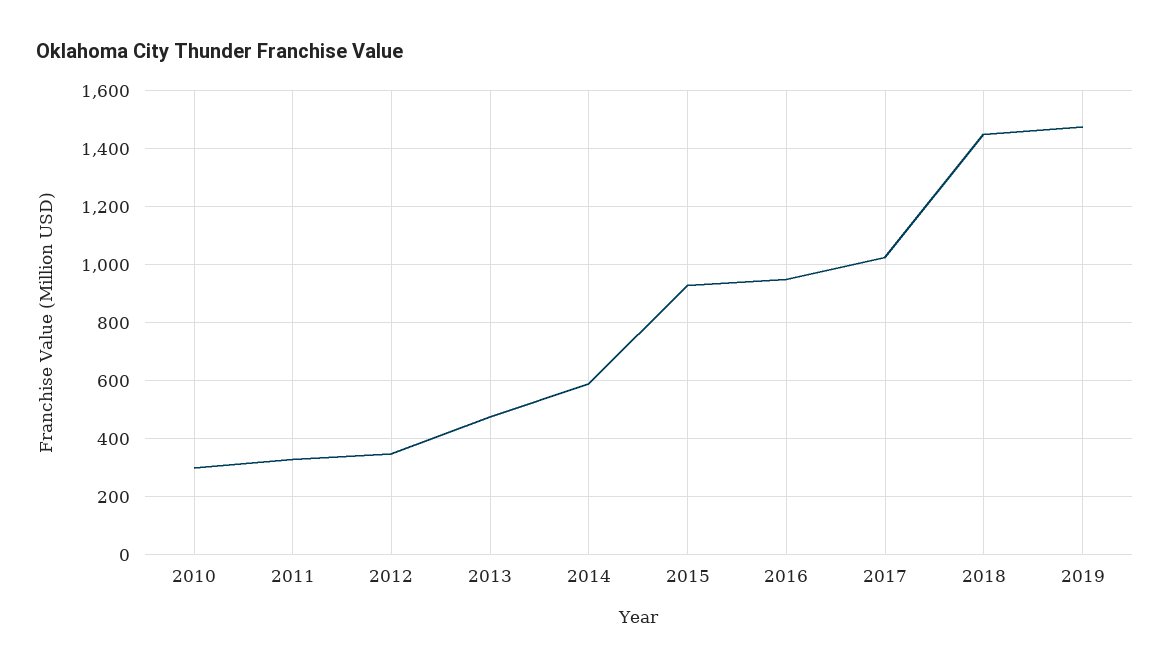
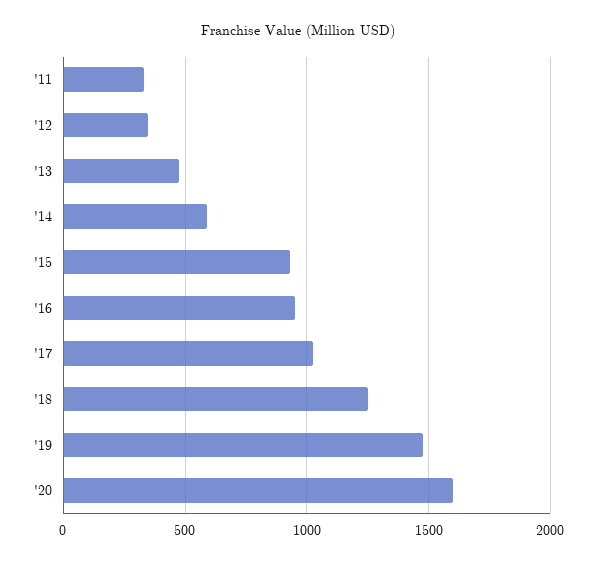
2010: 300 -> none
2018: 1450 -> 1250
'20: none -> 1600

